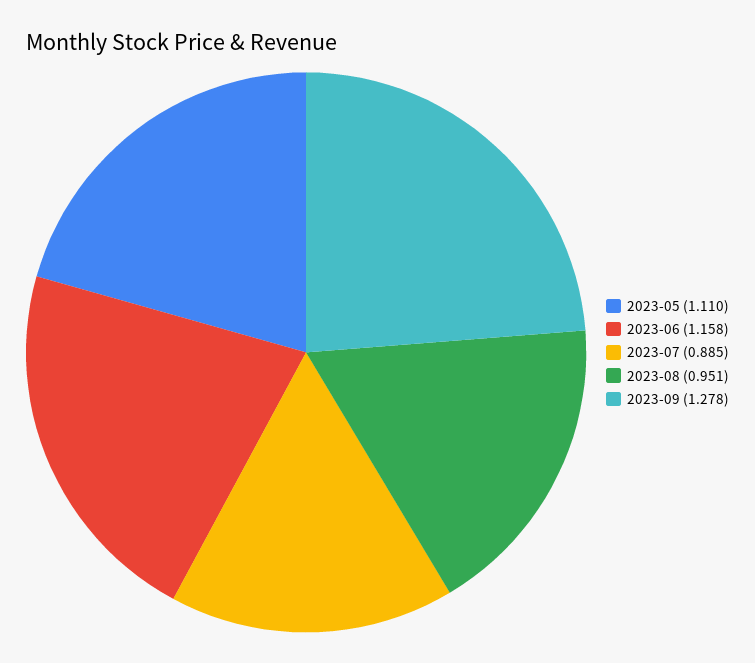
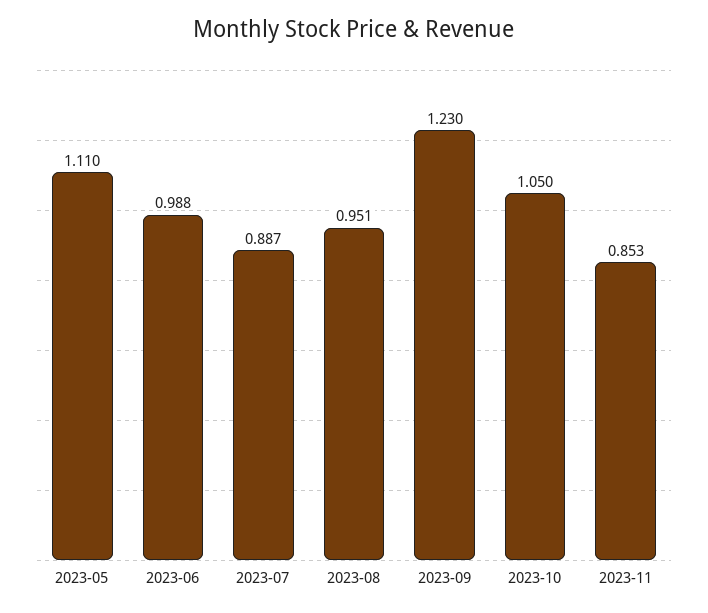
2023-06: 1.158 -> 0.988
2023-07: 0.885 -> 0.887
2023-09: 1.278 -> 1.23
2023-10: none -> 1.05
2023-11: none -> 0.853

